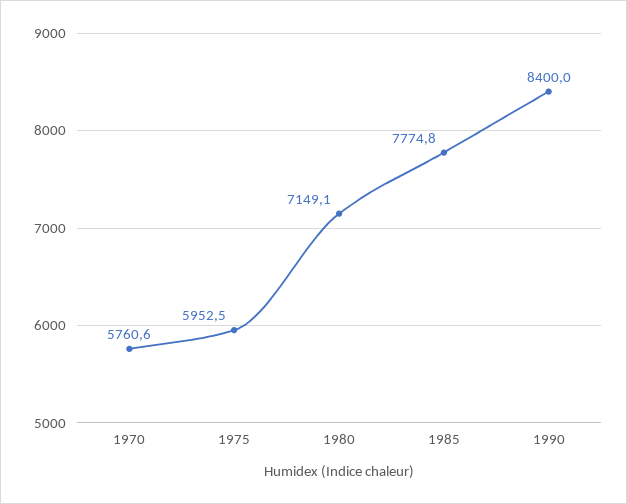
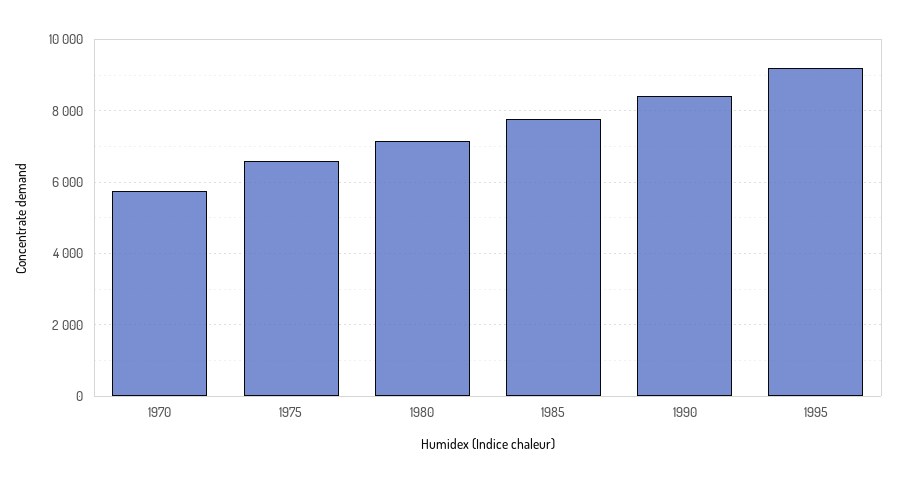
1975: 5952.5 -> 6600
1995: none -> 9200

